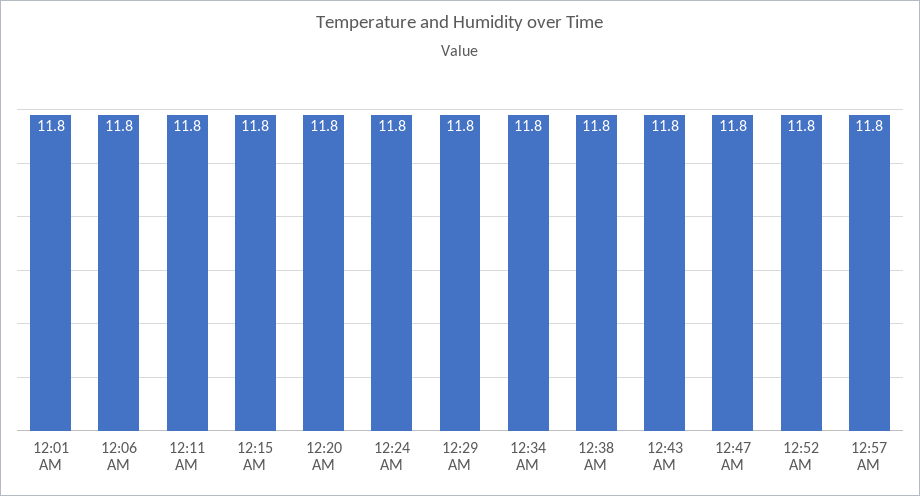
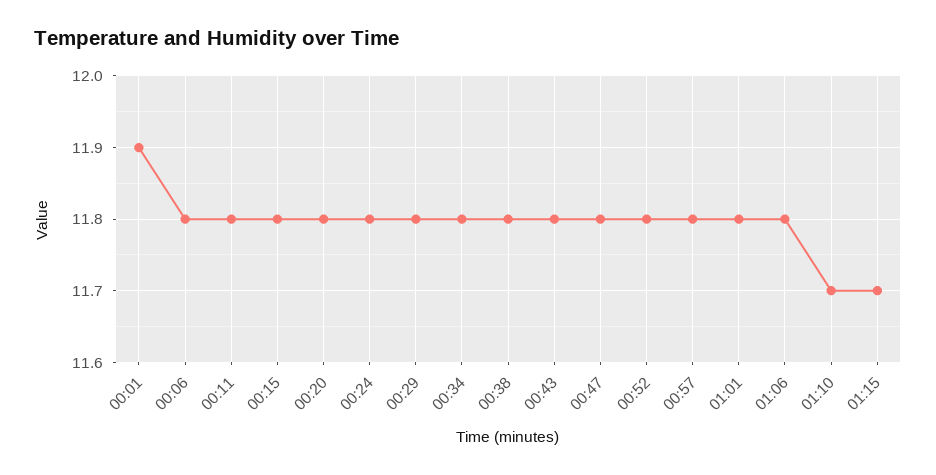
12:01 AM: 11.8 -> 11.9
01:01: none -> 11.8
01:06: none -> 11.8
01:10: none -> 11.7
01:15: none -> 11.7

